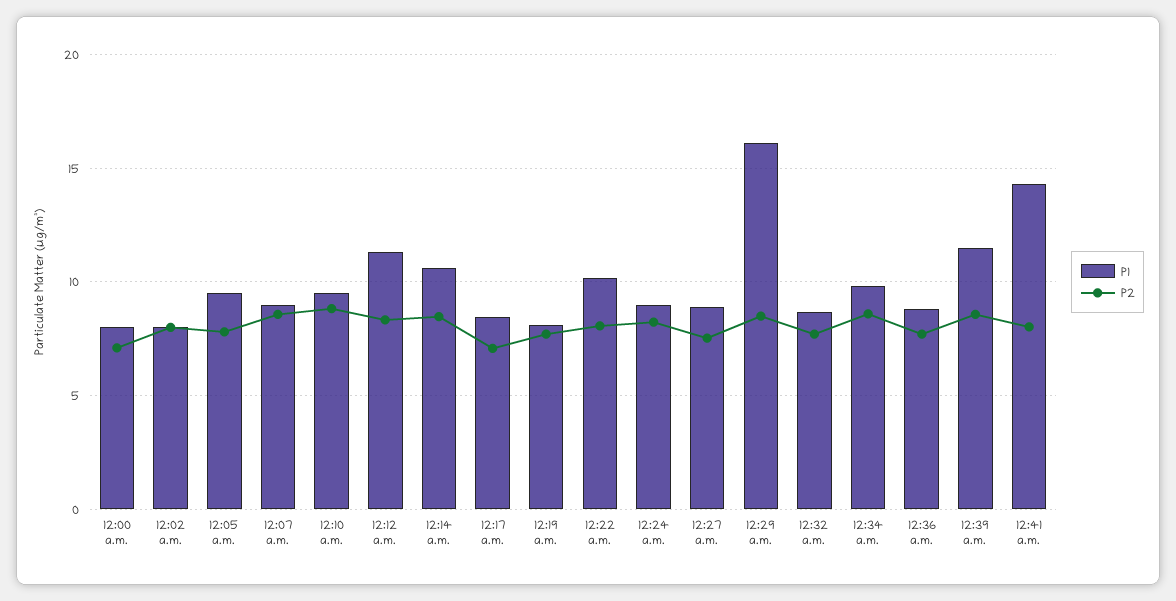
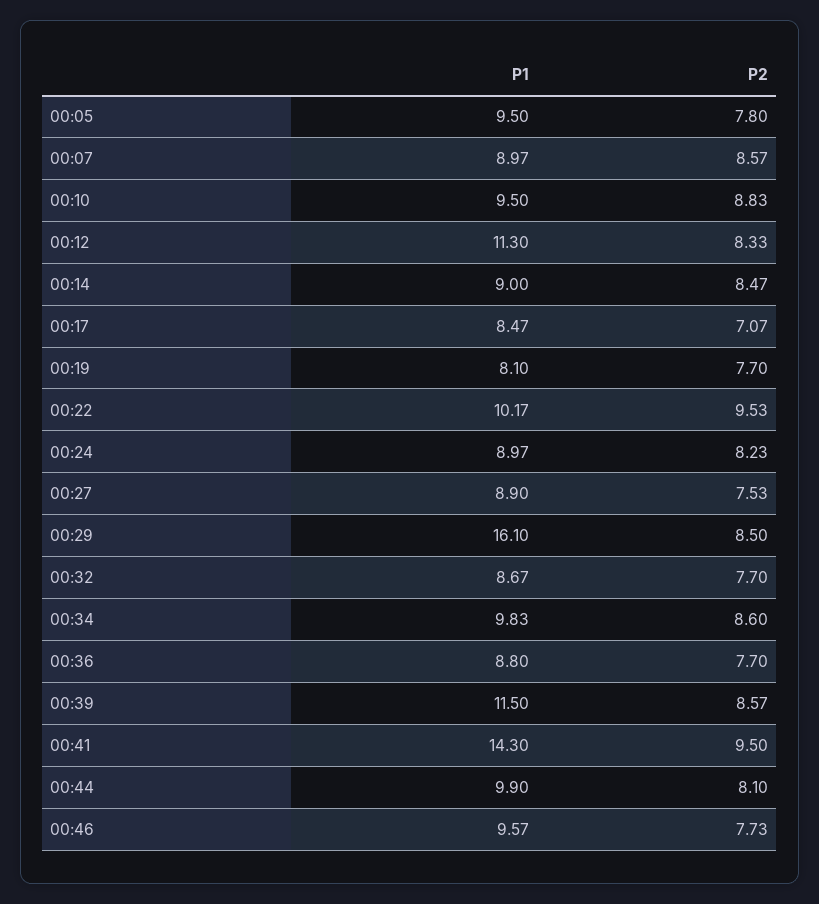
P1, 12:00 a.m.: 8 -> none
P2, 12:00 a.m.: 7 -> none
P1, 12:02 a.m.: 8 -> none
P2, 12:02 a.m.: 8 -> none
P1, 12:14 a.m.: 10.5 -> 9
P2, 12:22 a.m.: 8 -> 9.53
P2, 12:41 a.m.: 8 -> 9.5
P1, 00:44: none -> 9.9
P2, 00:44: none -> 8.1
P1, 00:46: none -> 9.57
P2, 00:46: none -> 7.73

